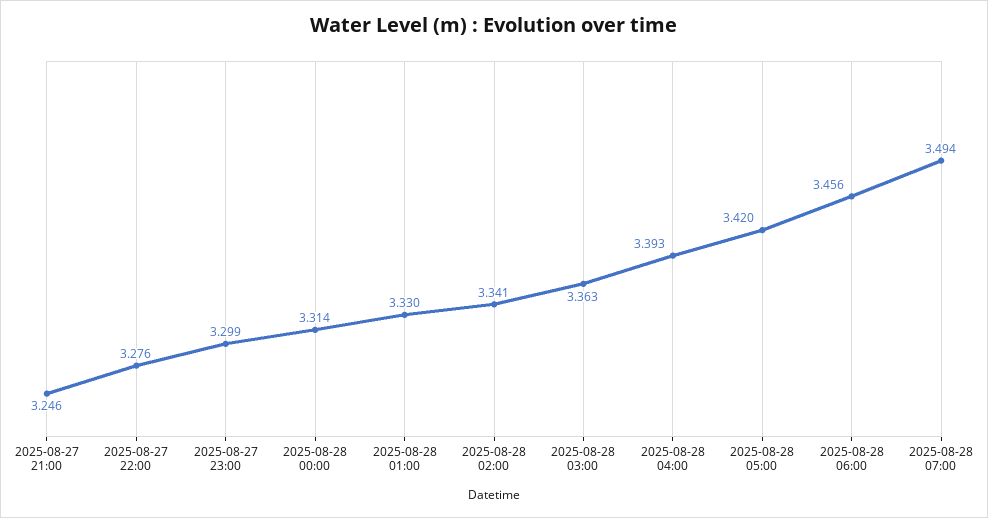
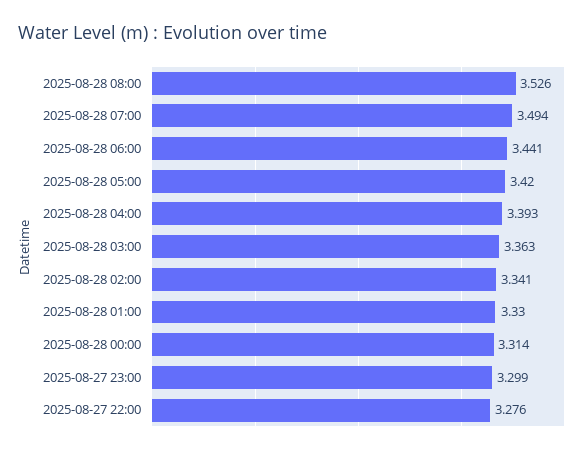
2025-08-27 21:00: 3.246 -> none
2025-08-28 06:00: 3.456 -> 3.441
2025-08-28 08:00: none -> 3.526

